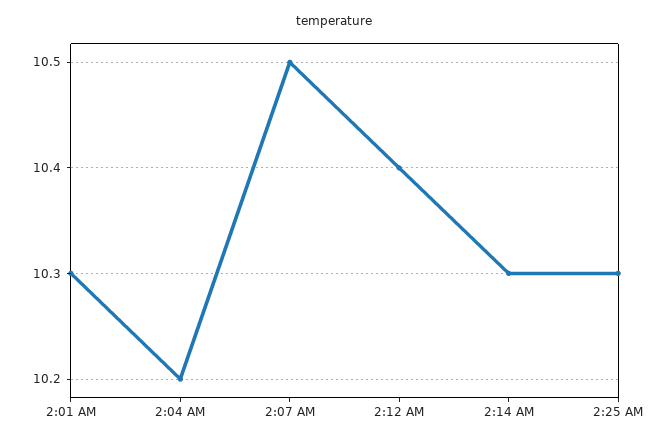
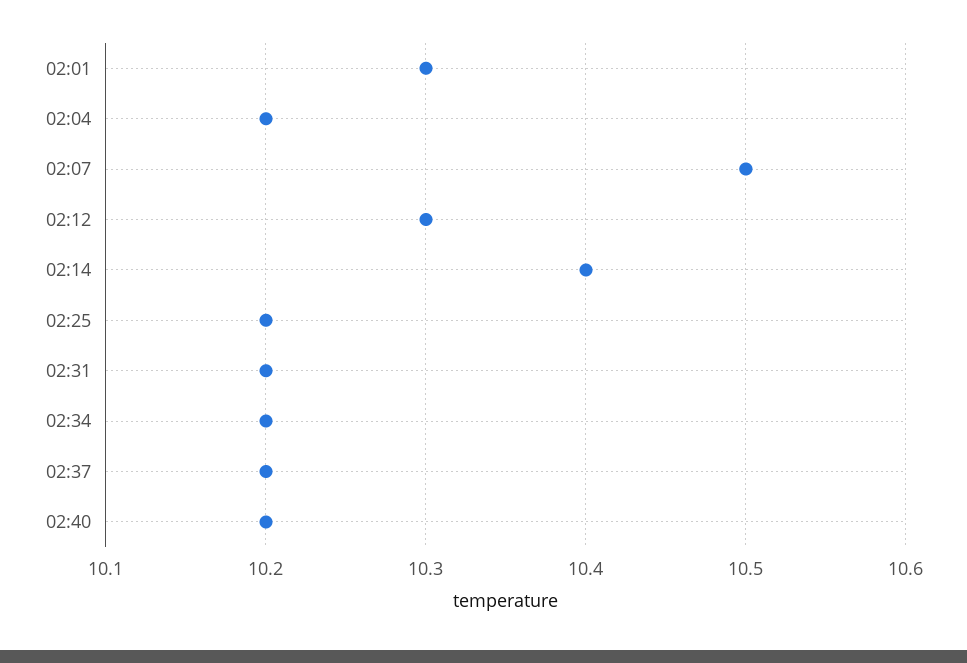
2:12 AM: 10.4 -> 10.3
2:14 AM: 10.3 -> 10.4
2:25 AM: 10.3 -> 10.2
02:31: none -> 10.2
02:34: none -> 10.2
02:37: none -> 10.2
02:40: none -> 10.2

